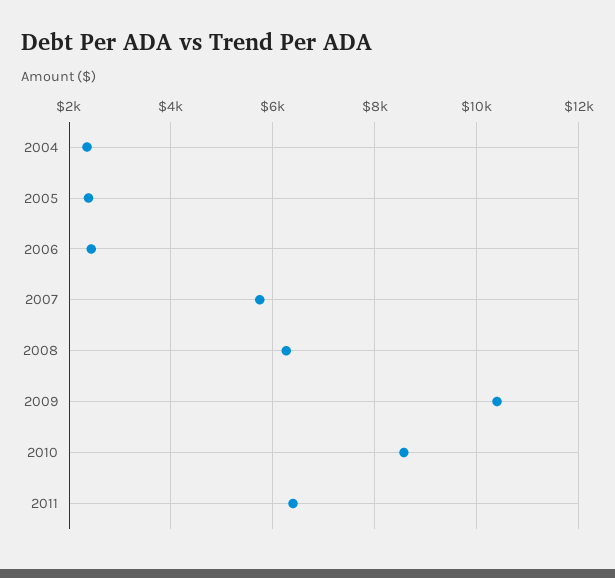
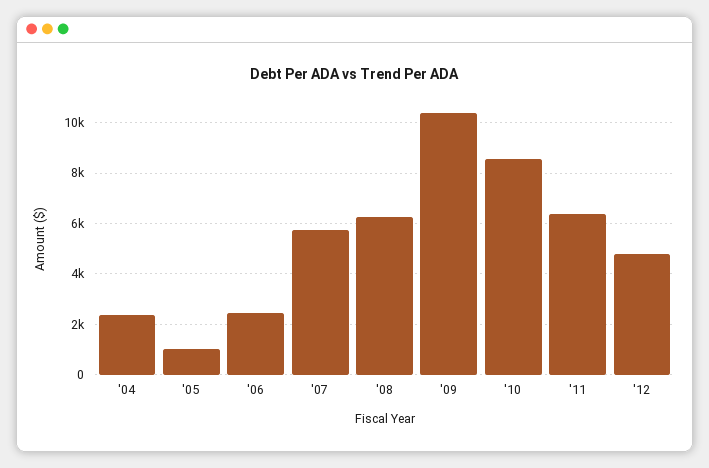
2005: 2400 -> 1000
'12: none -> 4750

